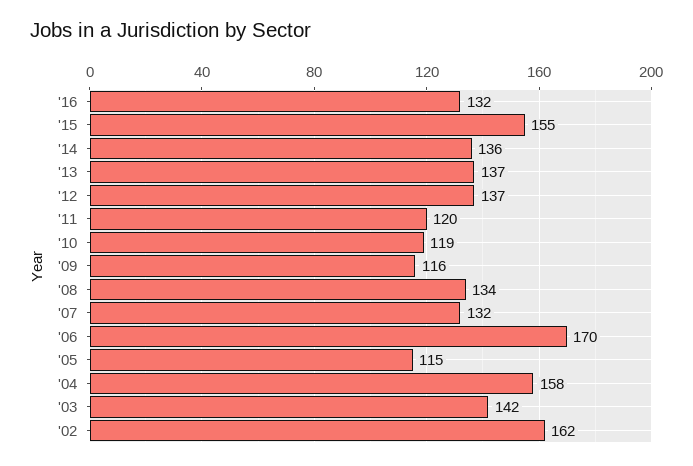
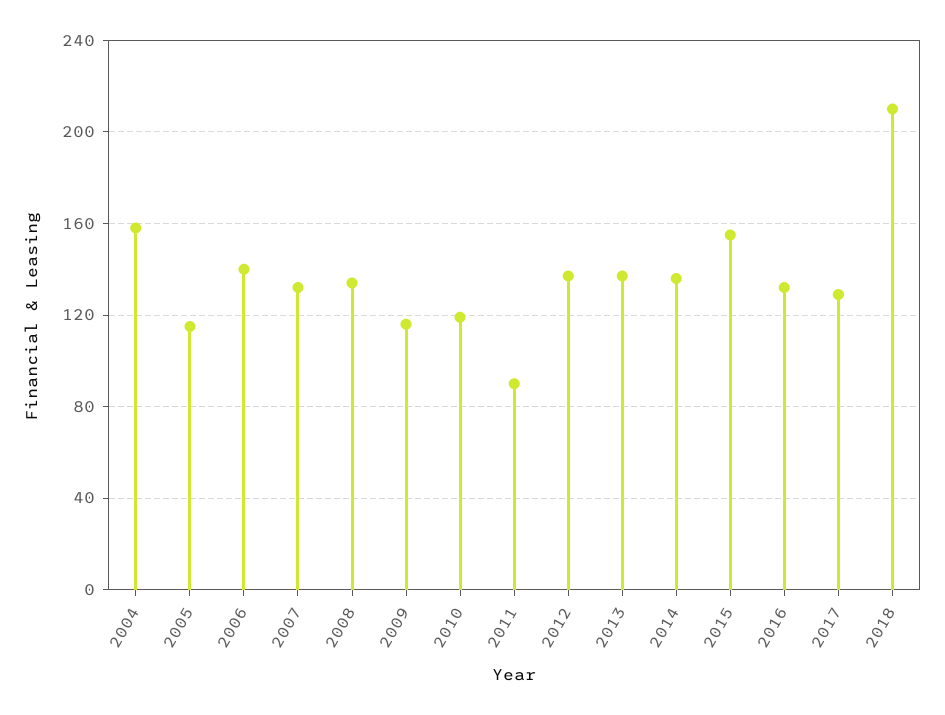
'11: 120 -> 90
'06: 170 -> 140
'03: 142 -> none
'02: 162 -> none
2017: none -> 130
2018: none -> 210

